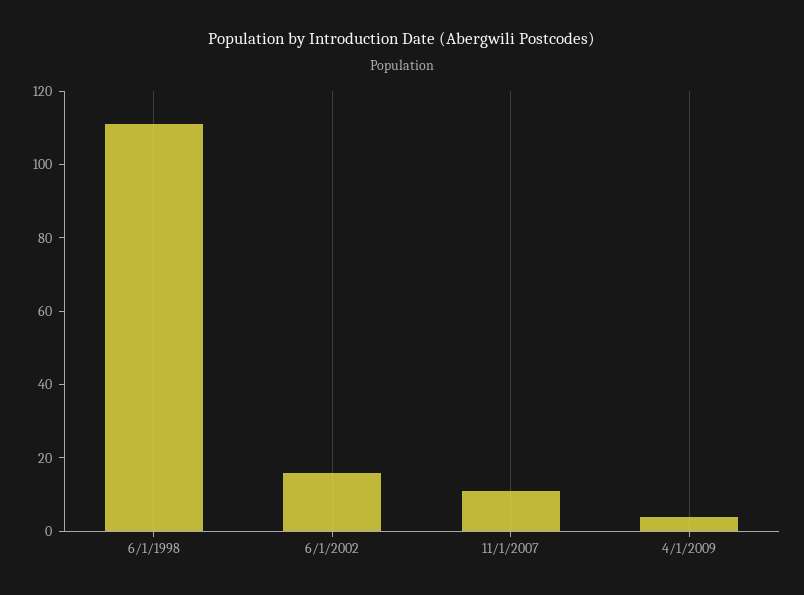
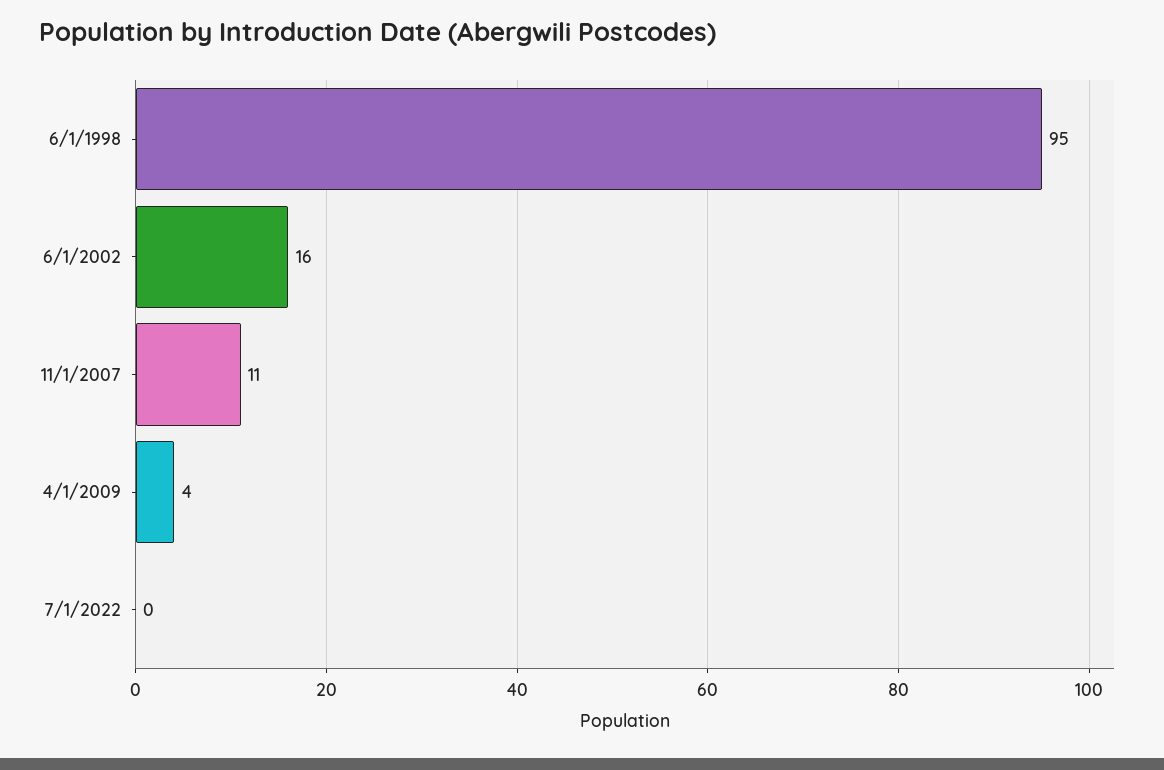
6/1/1998: 110 -> 95
7/1/2022: none -> 0

